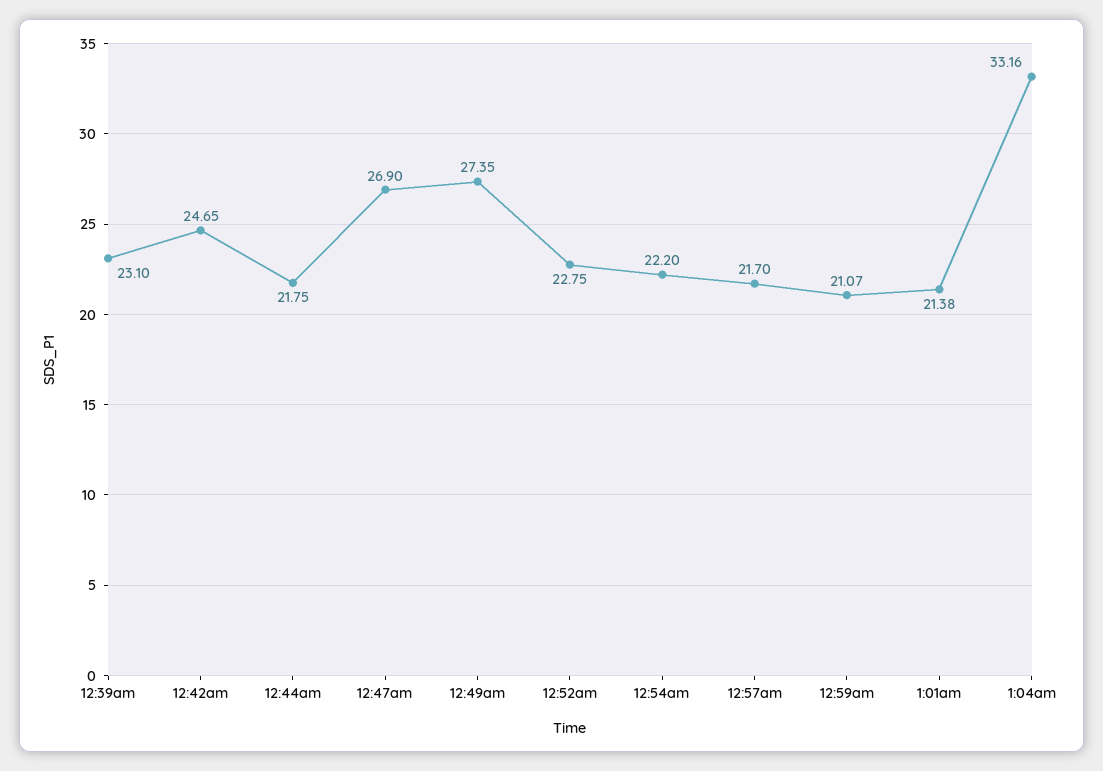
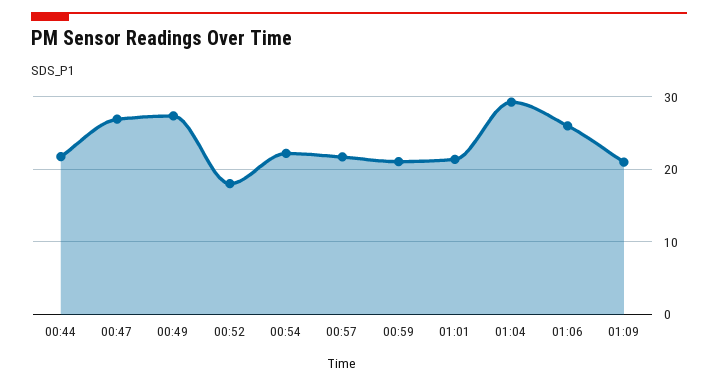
12:39am: 23.1 -> none
12:42am: 24.65 -> none
12:52am: 22.75 -> 18
1:04am: 33.16 -> 29
01:06: none -> 26
01:09: none -> 21

